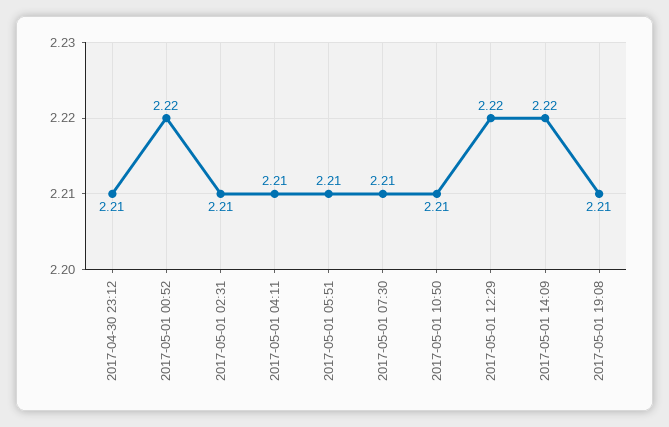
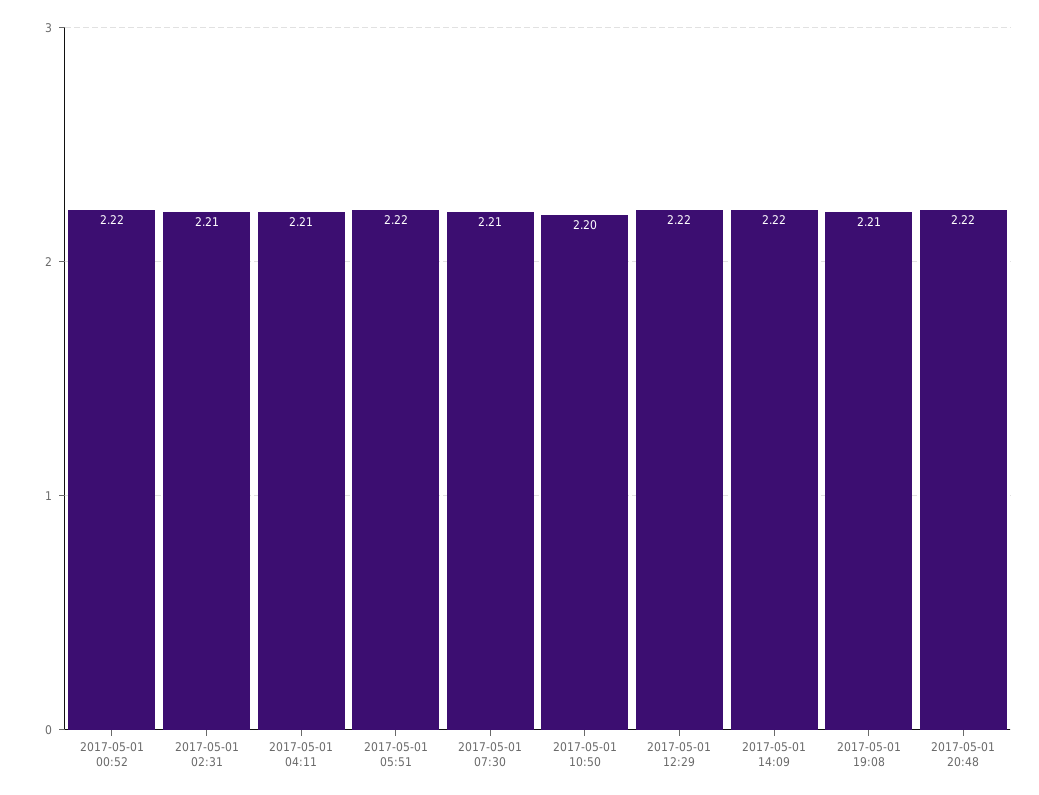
2017-04-30 23:12: 2.21 -> none
2017-05-01 05:51: 2.21 -> 2.22
2017-05-01 10:50: 2.21 -> 2.2
2017-05-01 20:48: none -> 2.22

